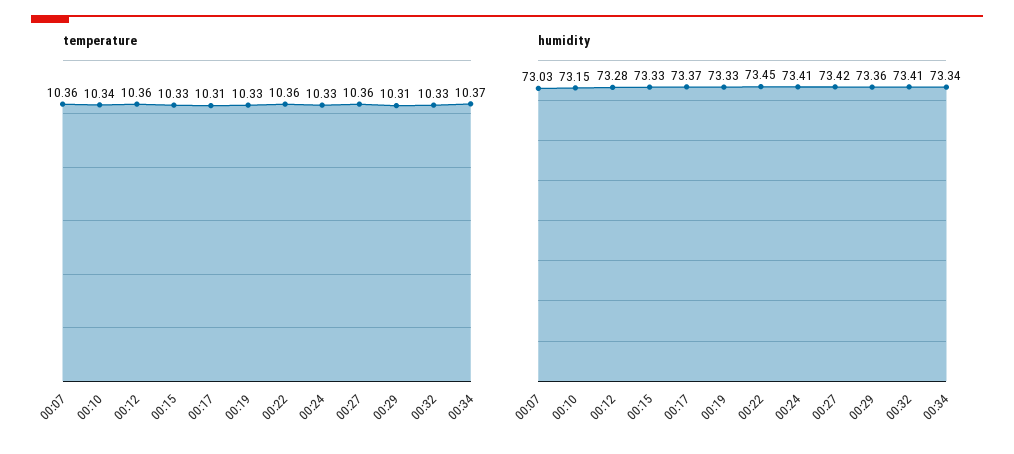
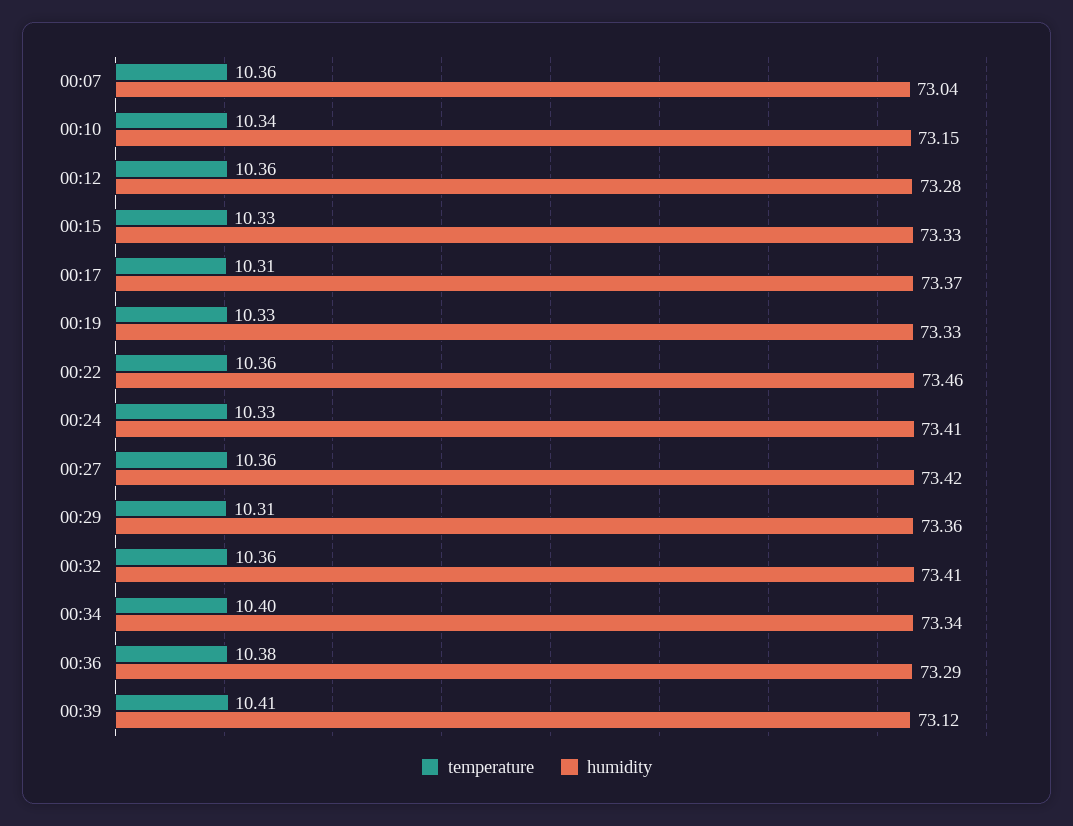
temperature, 00:32: 10.33 -> 10.36
temperature, 00:34: 10.37 -> 10.4
humidity, 00:07: 73.03 -> 73.04
humidity, 00:22: 73.45 -> 73.46
temperature, 00:36: none -> 10.38
humidity, 00:36: none -> 73.29
temperature, 00:39: none -> 10.41
humidity, 00:39: none -> 73.12

